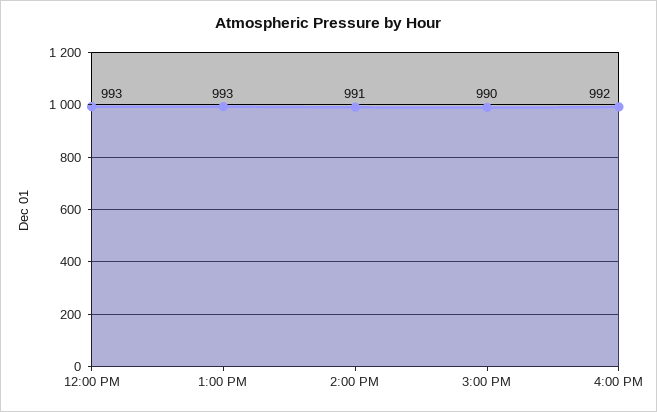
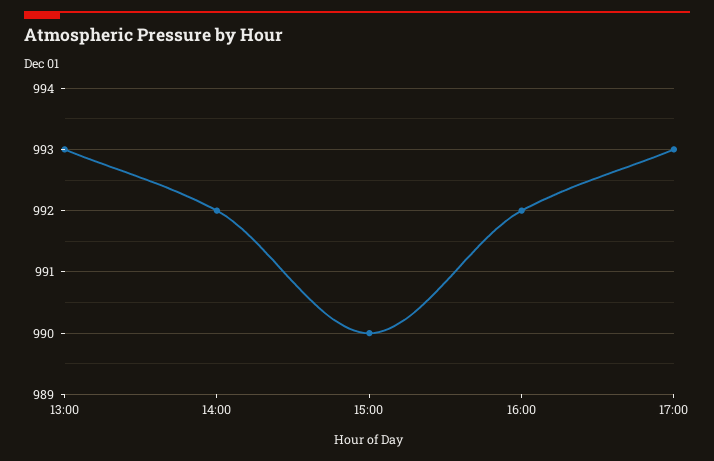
12:00 PM: 993 -> none
2:00 PM: 991 -> 992
17:00: none -> 993

